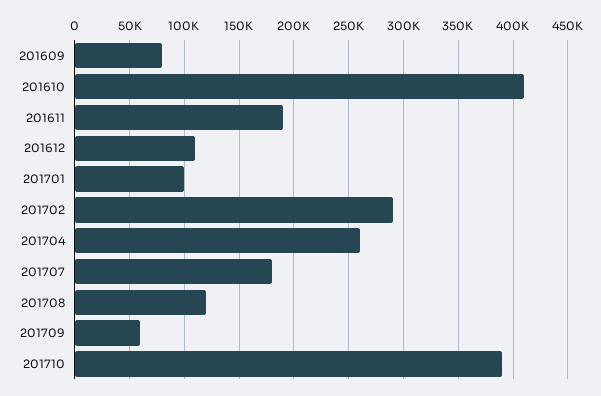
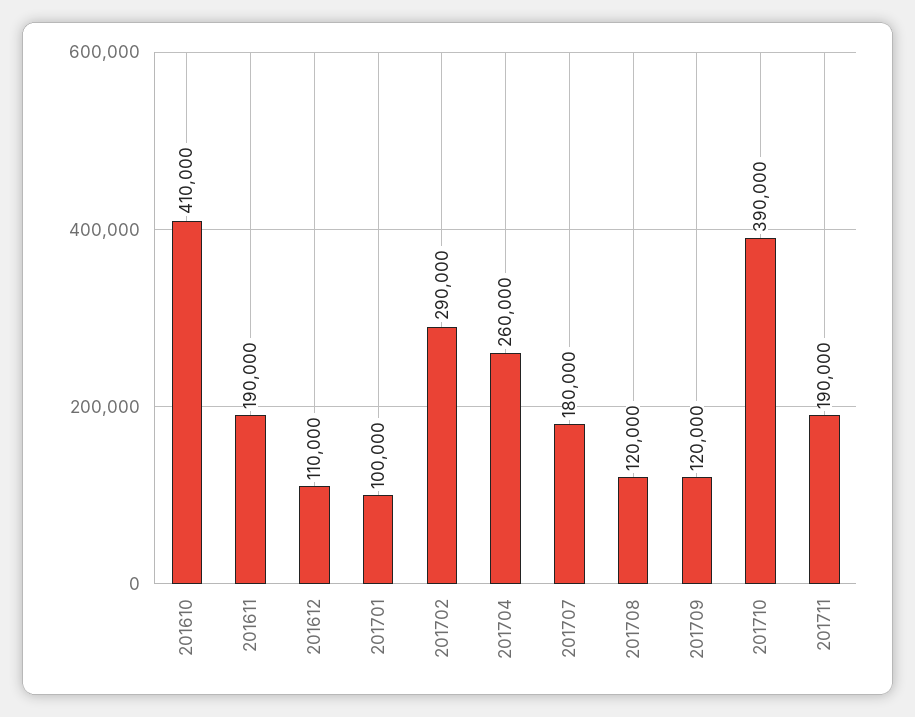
201609: 80000 -> none
201709: 60000 -> 120000
201711: none -> 190000

